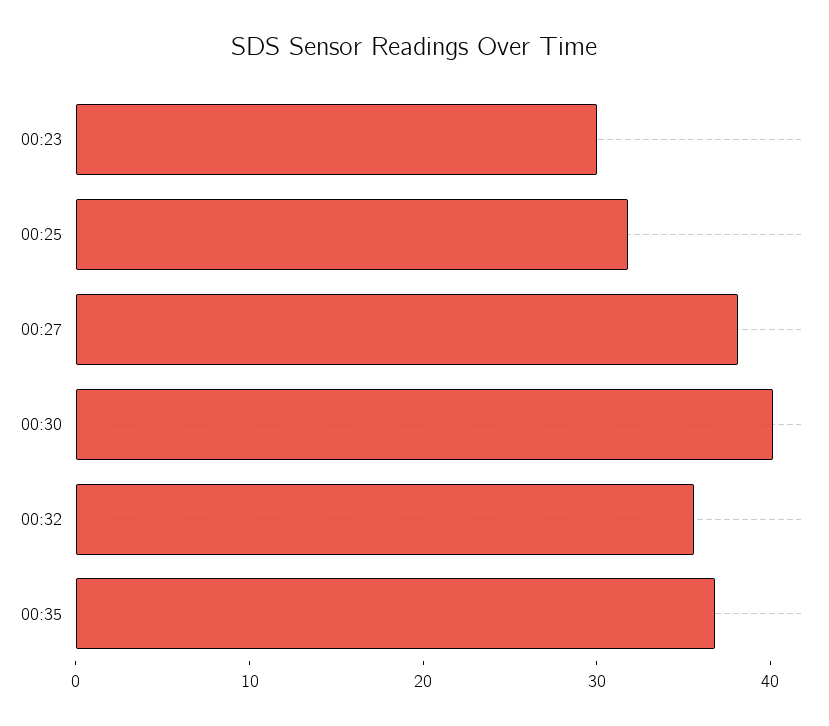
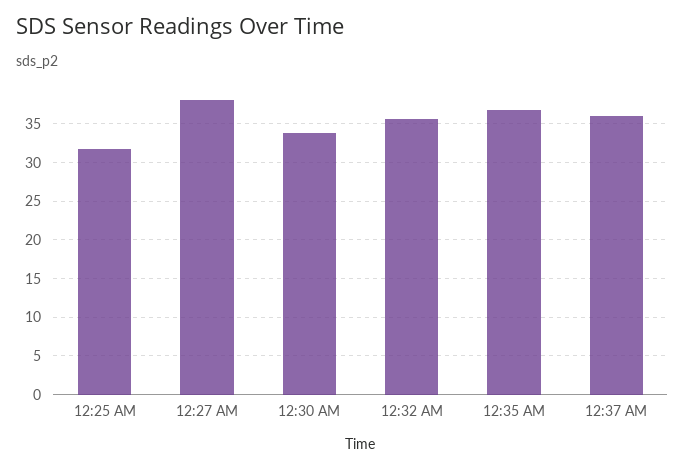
00:23: 30 -> none
00:30: 40 -> 34
12:37 AM: none -> 36

